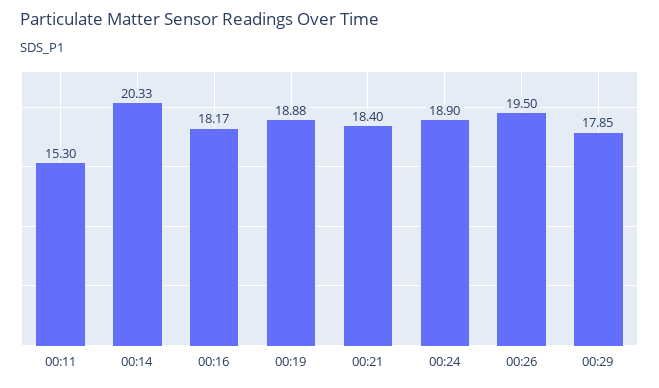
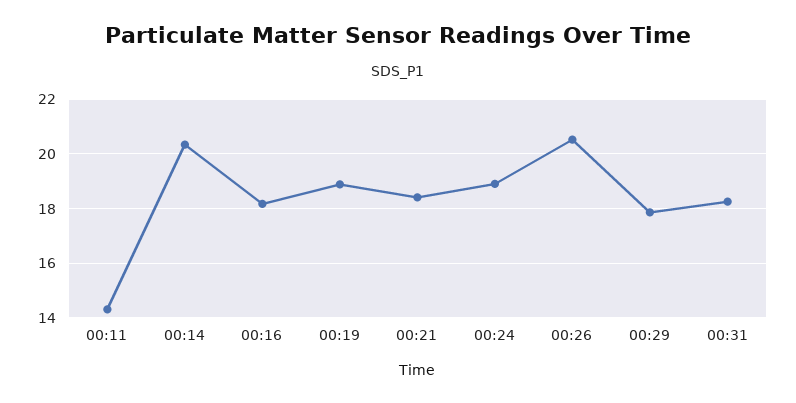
00:11: 15.3 -> 14.25
00:26: 19.5 -> 20.5
00:31: none -> 18.25

